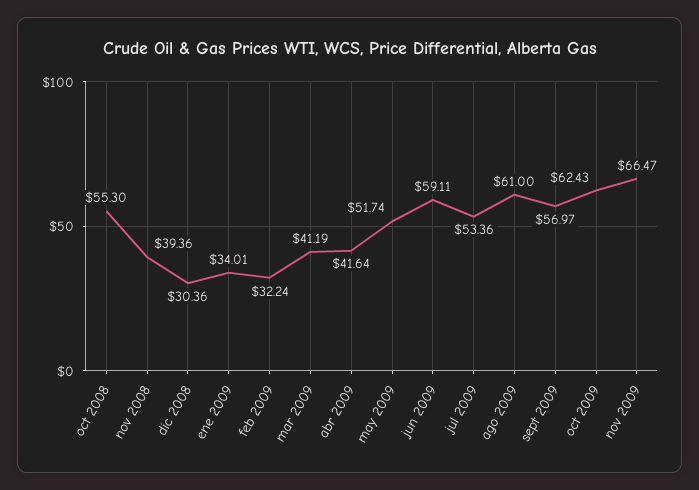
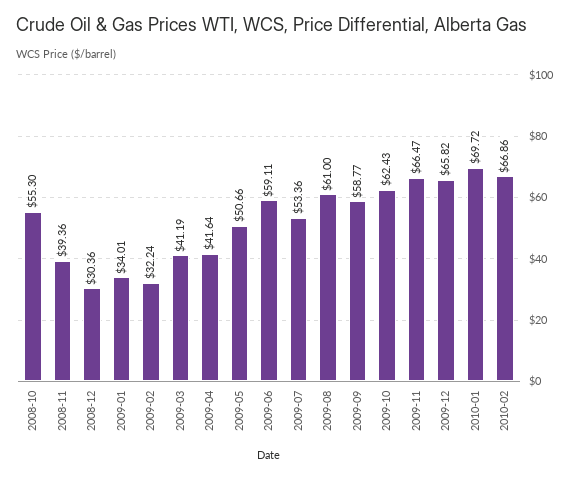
may 2009: 51.74 -> 50.66
sept 2009: 56.97 -> 58.77
2009-12: none -> 65.82
2010-01: none -> 69.72
2010-02: none -> 66.86

